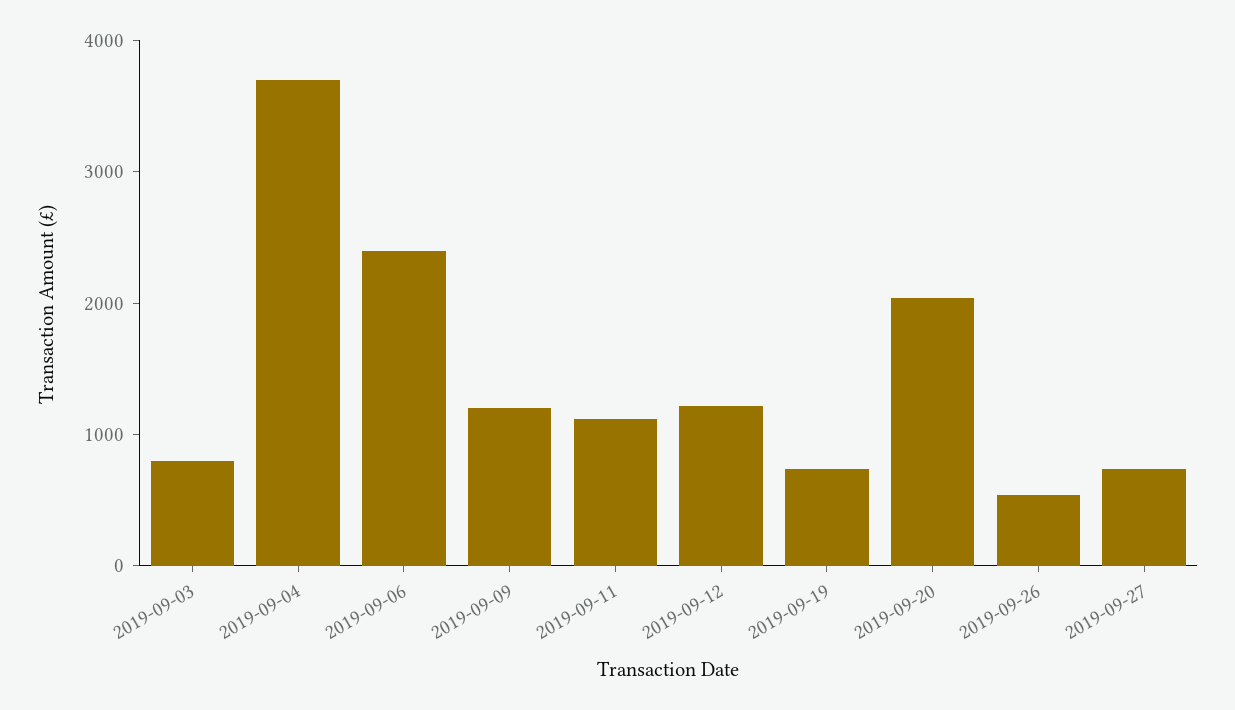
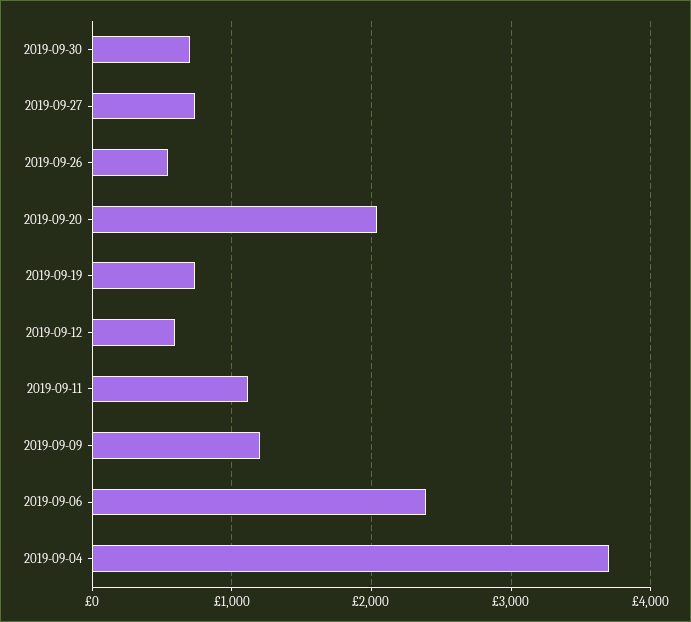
2019-09-03: 800 -> none
2019-09-12: 1200 -> 600
2019-09-30: none -> 700

